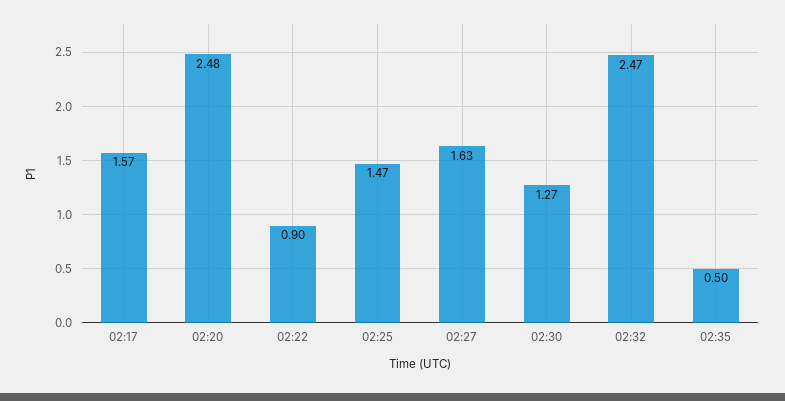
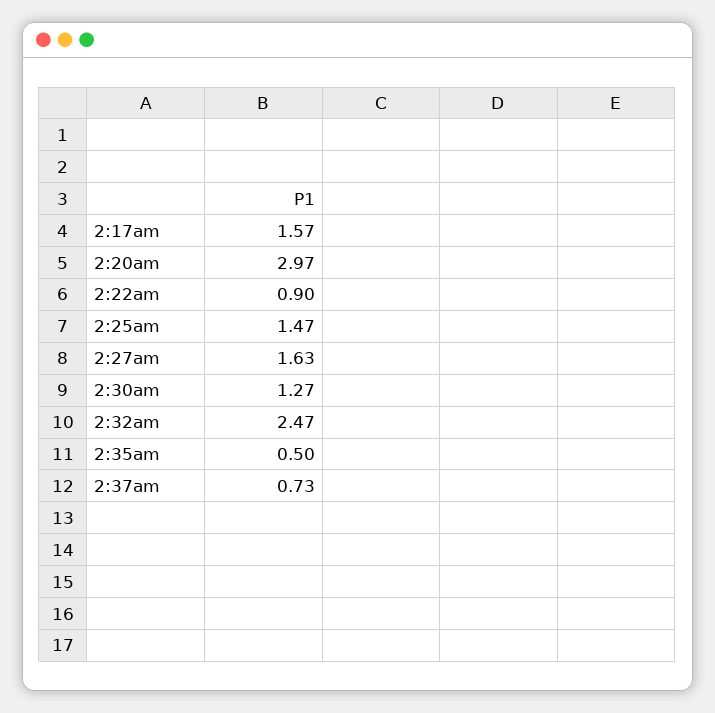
02:20: 2.48 -> 2.97
2:37am: none -> 0.73

